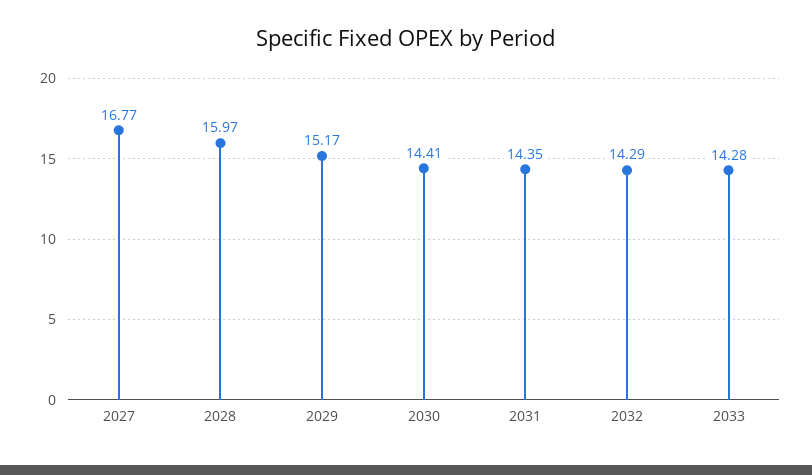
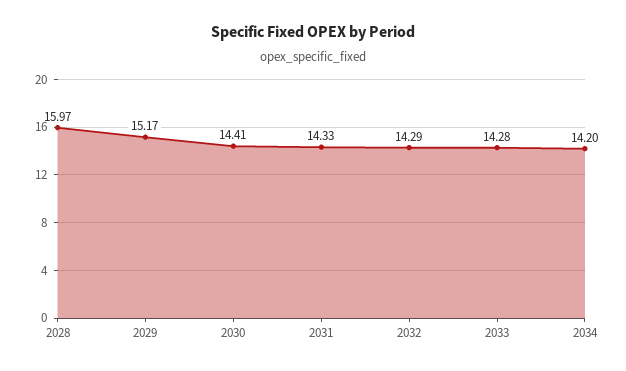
2027: 16.77 -> none
2031: 14.35 -> 14.33
2034: none -> 14.2

